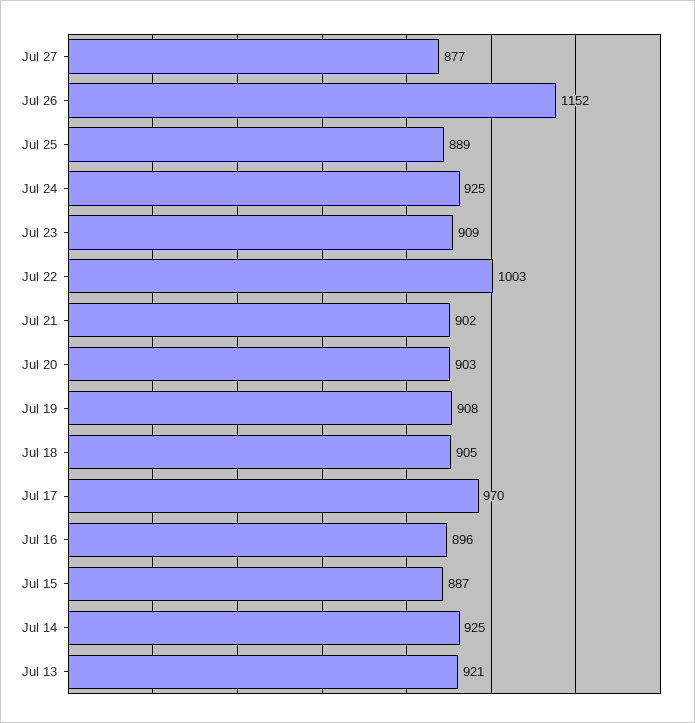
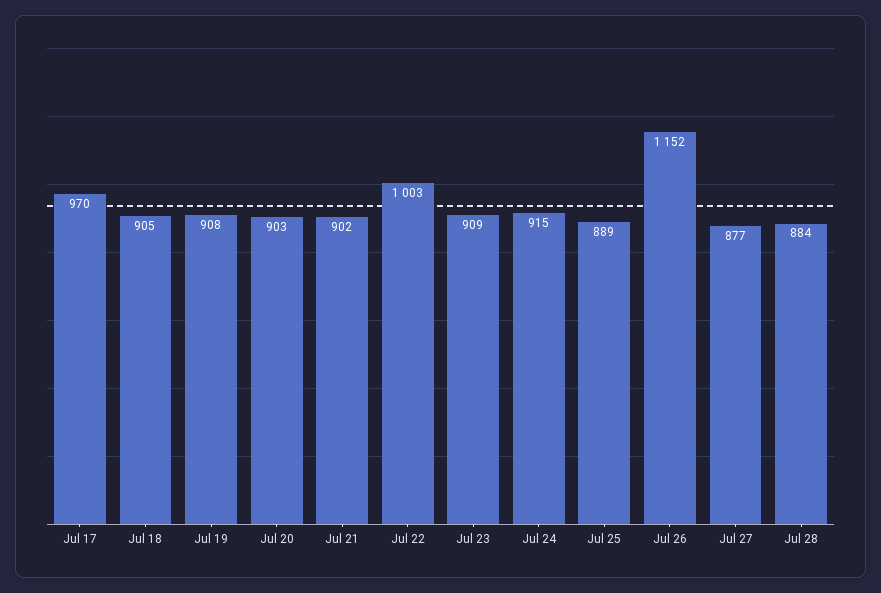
Jul 24: 925 -> 915
Jul 16: 896 -> none
Jul 15: 887 -> none
Jul 14: 925 -> none
Jul 13: 921 -> none
Jul 28: none -> 884

